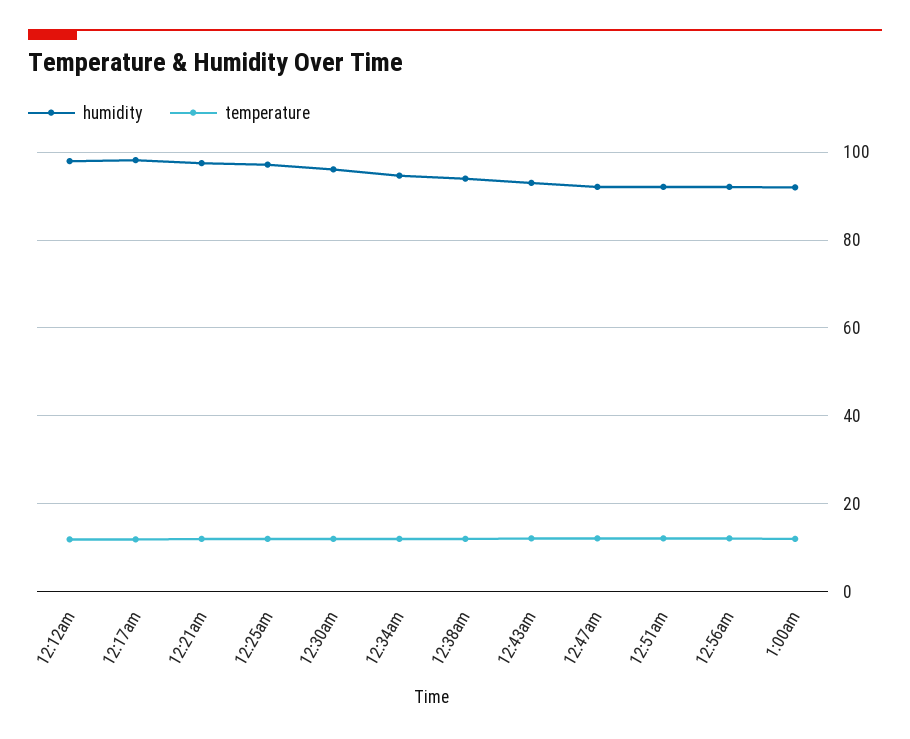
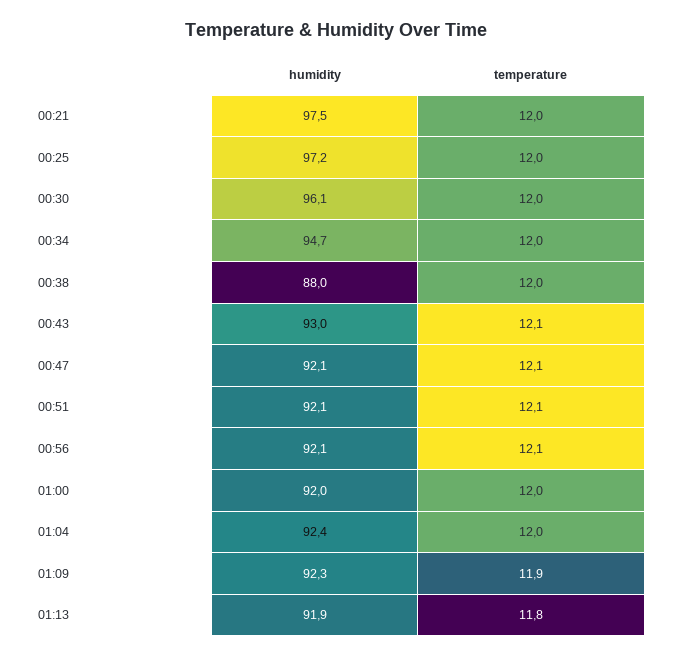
humidity, 12:12am: 98 -> none
temperature, 12:12am: 12 -> none
humidity, 12:17am: 98 -> none
temperature, 12:17am: 12 -> none
humidity, 12:38am: 94 -> 88
humidity, 01:04: none -> 92.4
temperature, 01:04: none -> 12
humidity, 01:09: none -> 92.3
temperature, 01:09: none -> 11.9
humidity, 01:13: none -> 91.9
temperature, 01:13: none -> 11.8

